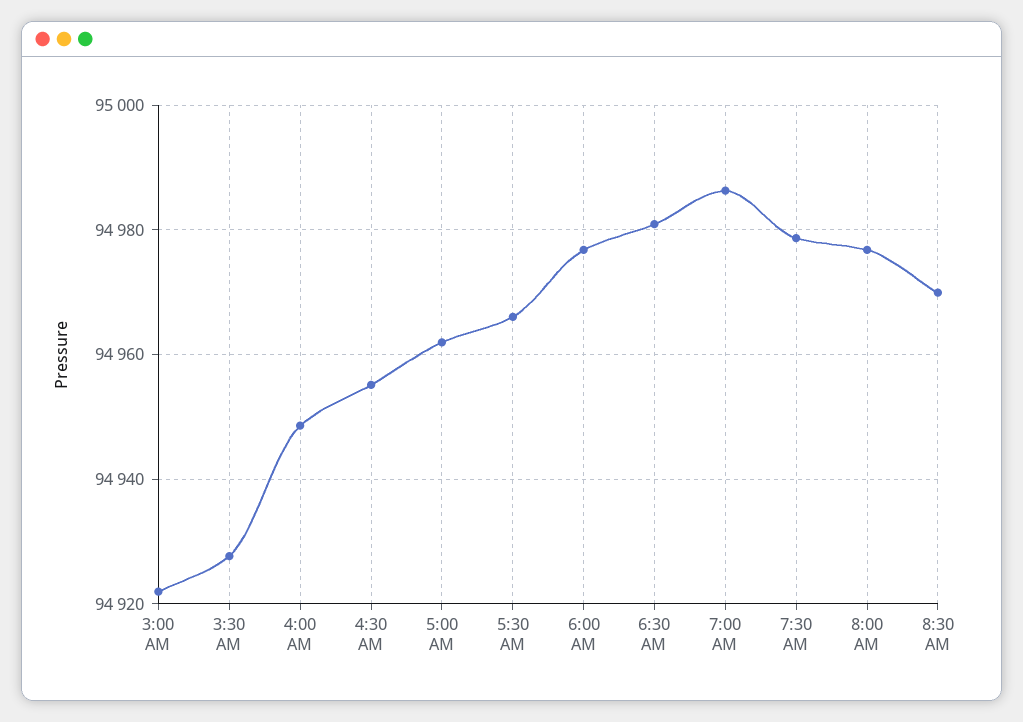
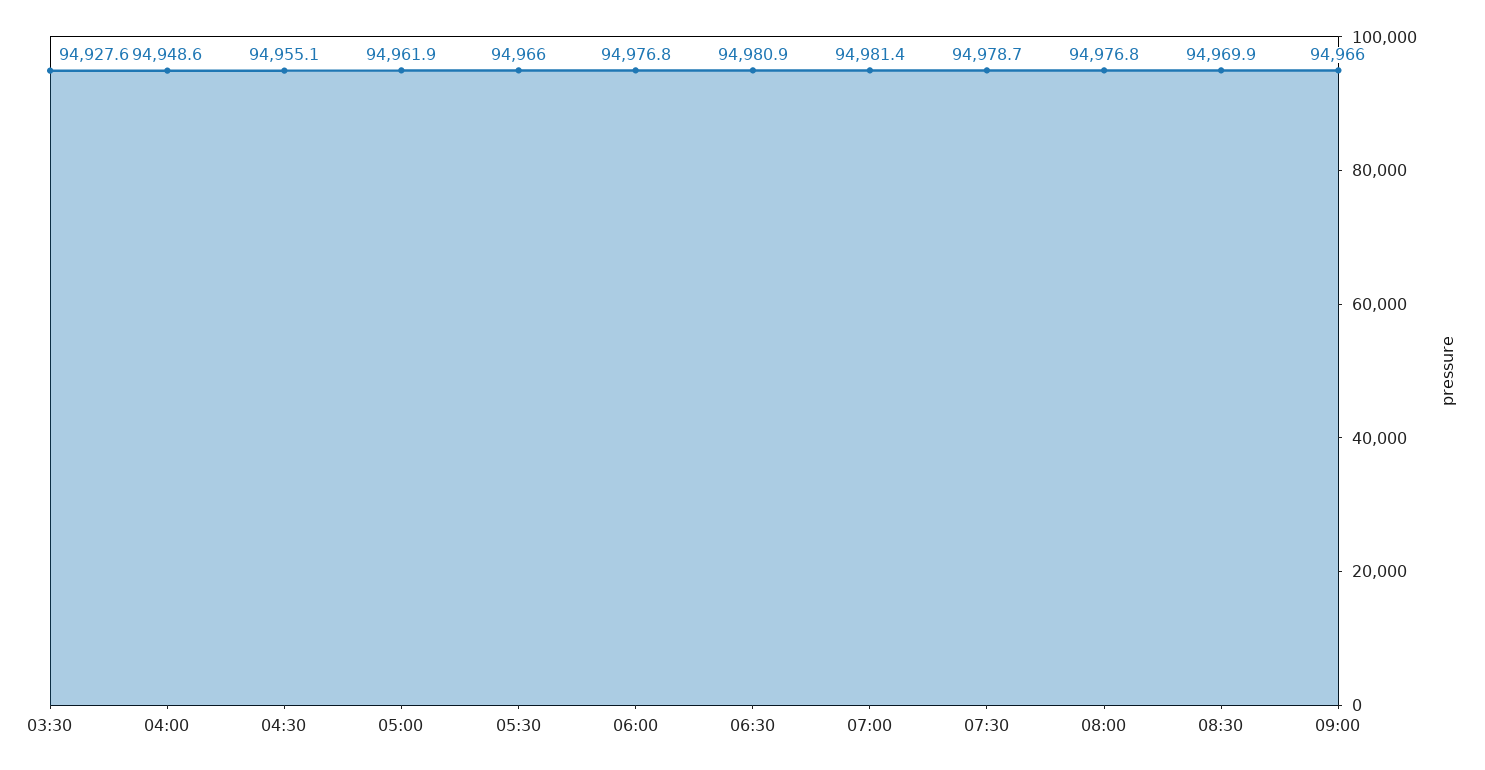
3:00 AM: 94922 -> none
7:00 AM: 94986 -> 94981.4
09:00: none -> 94966

